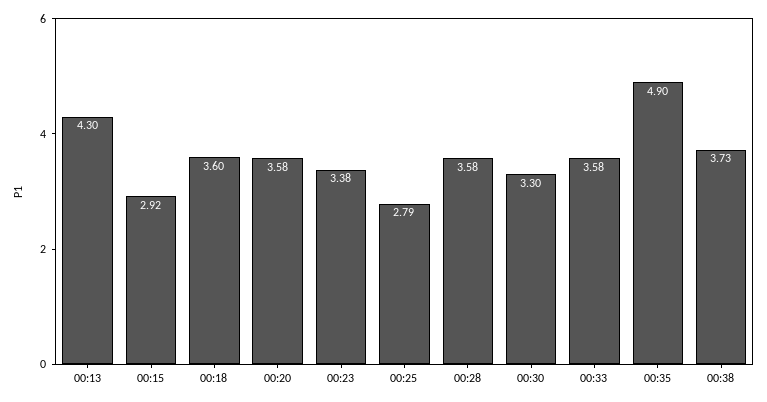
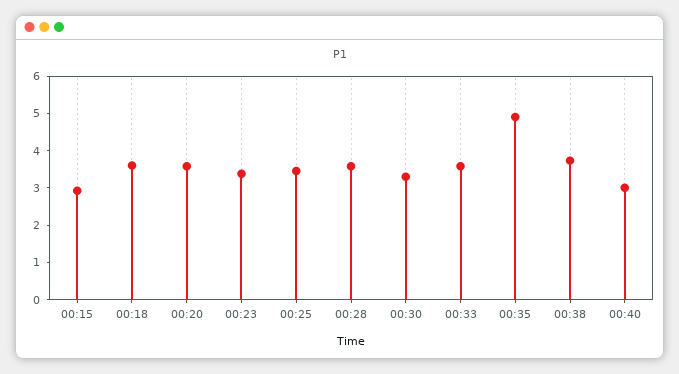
00:13: 4.3 -> none
00:25: 2.79 -> 3.5
00:40: none -> 3

